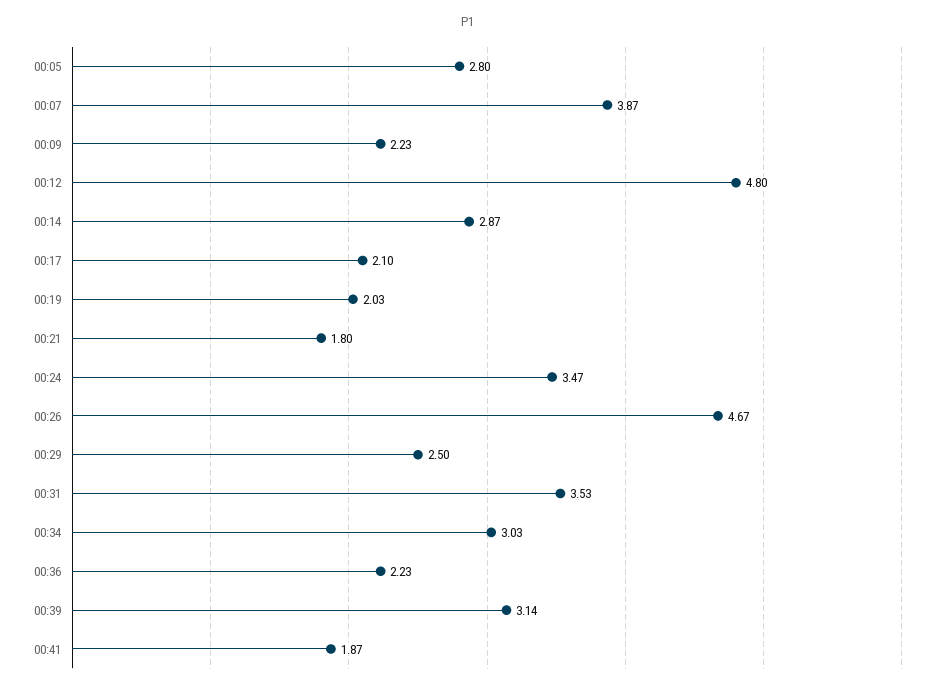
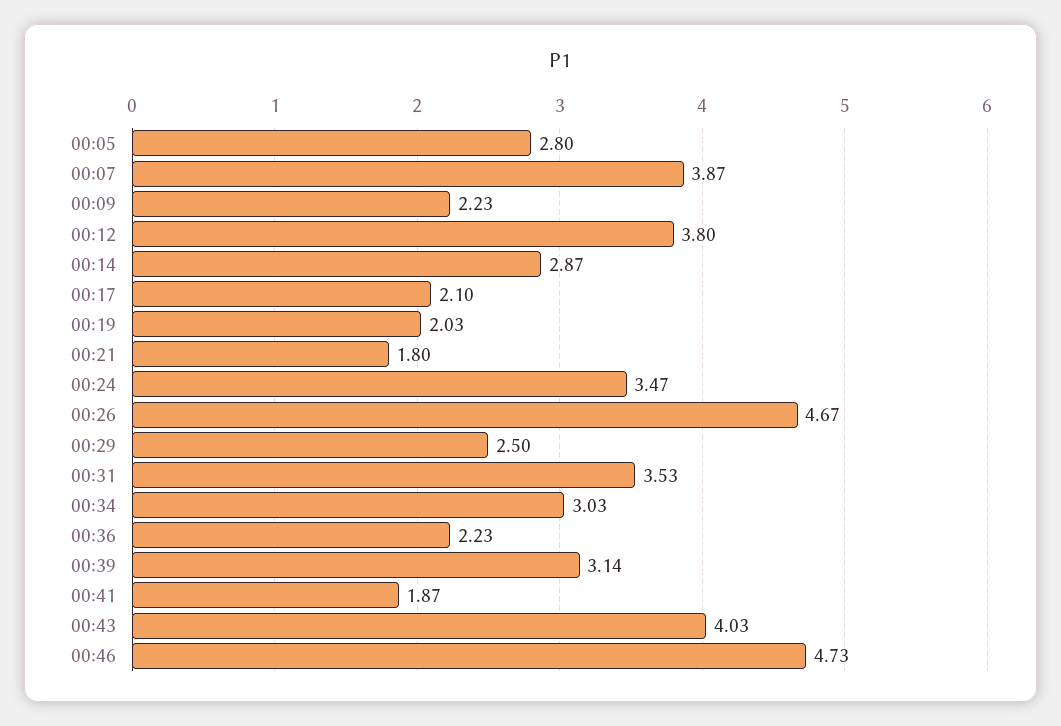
00:12: 4.8 -> 3.8
00:43: none -> 4.03
00:46: none -> 4.73

